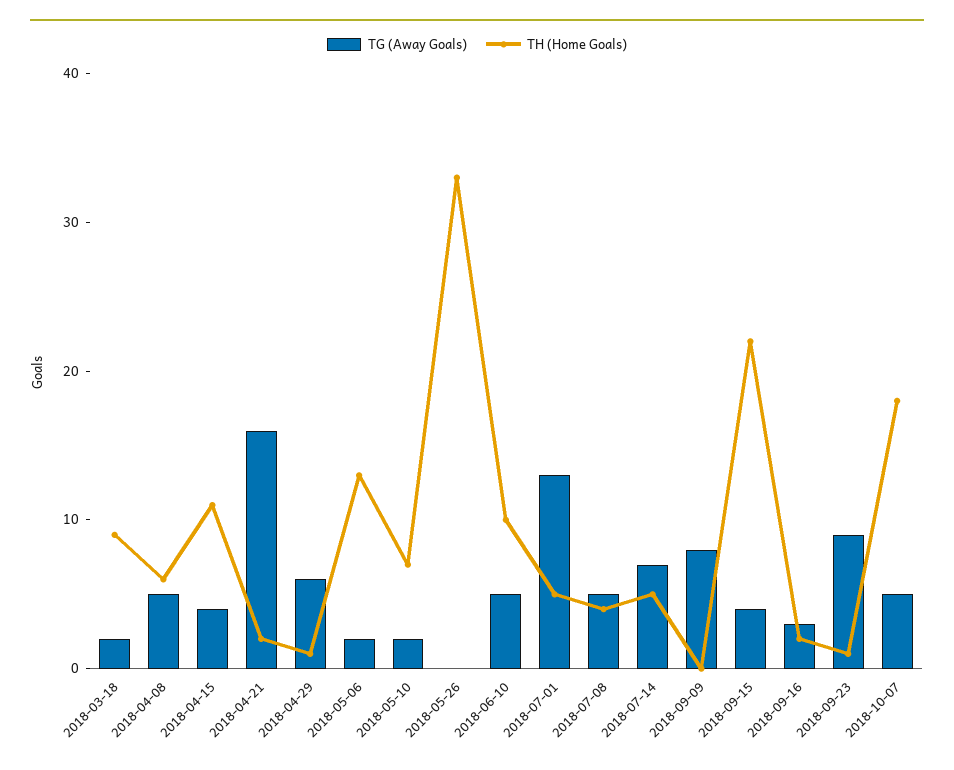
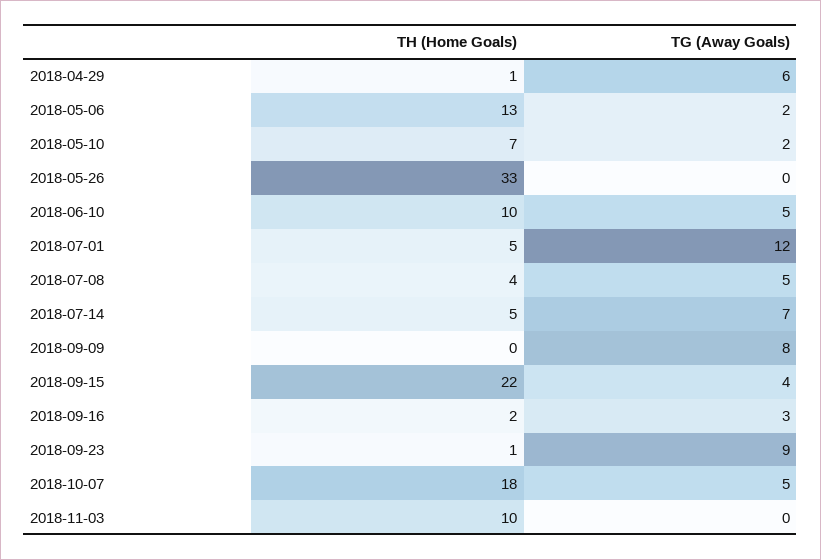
TG (Away Goals), 2018-03-18: 2 -> none
TH (Home Goals), 2018-03-18: 9 -> none
TG (Away Goals), 2018-04-08: 5 -> none
TH (Home Goals), 2018-04-08: 6 -> none
TG (Away Goals), 2018-04-15: 4 -> none
TH (Home Goals), 2018-04-15: 11 -> none
TG (Away Goals), 2018-04-21: 16 -> none
TH (Home Goals), 2018-04-21: 2 -> none
TG (Away Goals), 2018-07-01: 13 -> 12
TH (Home Goals), 2018-11-03: none -> 10
TG (Away Goals), 2018-11-03: none -> 0

